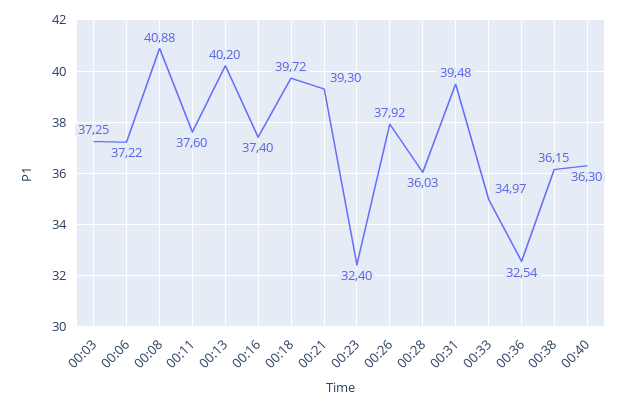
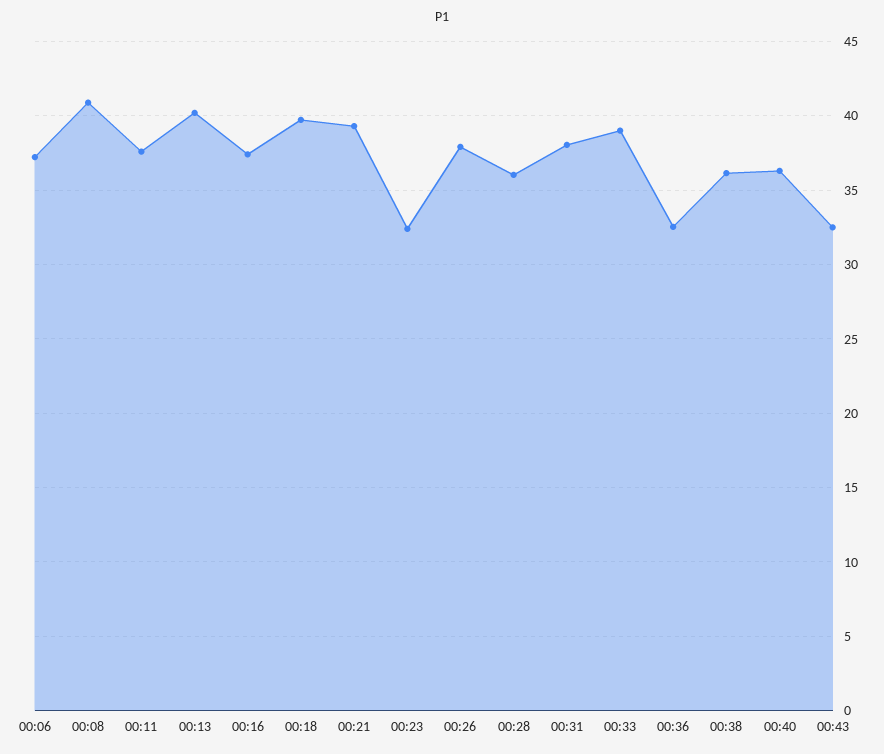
00:03: 37.25 -> none
00:31: 39.48 -> 38
00:33: 34.97 -> 39
00:43: none -> 32.5

